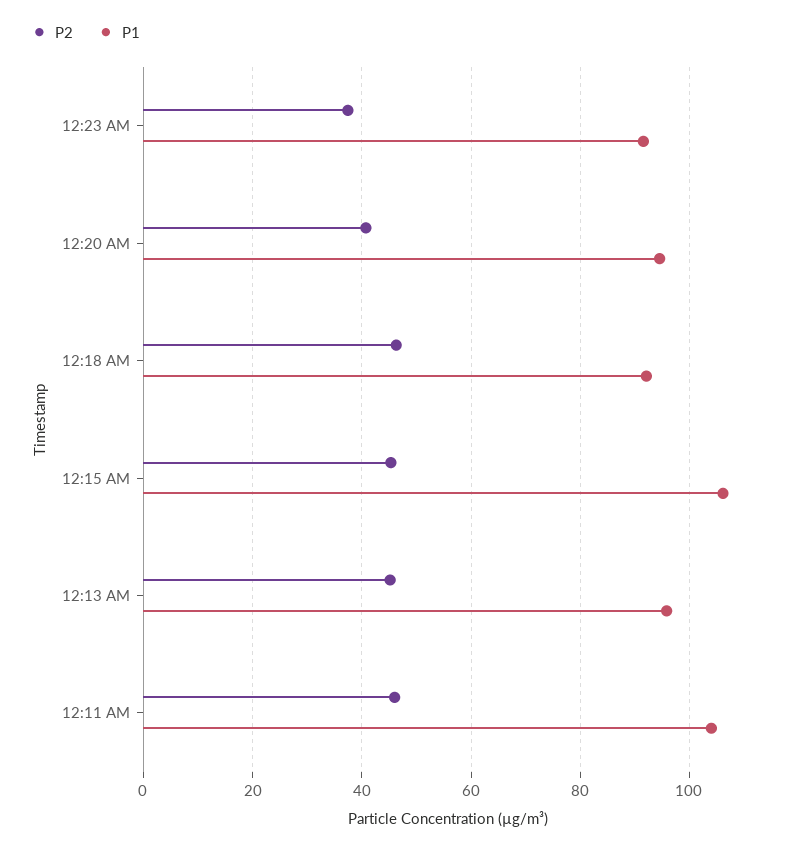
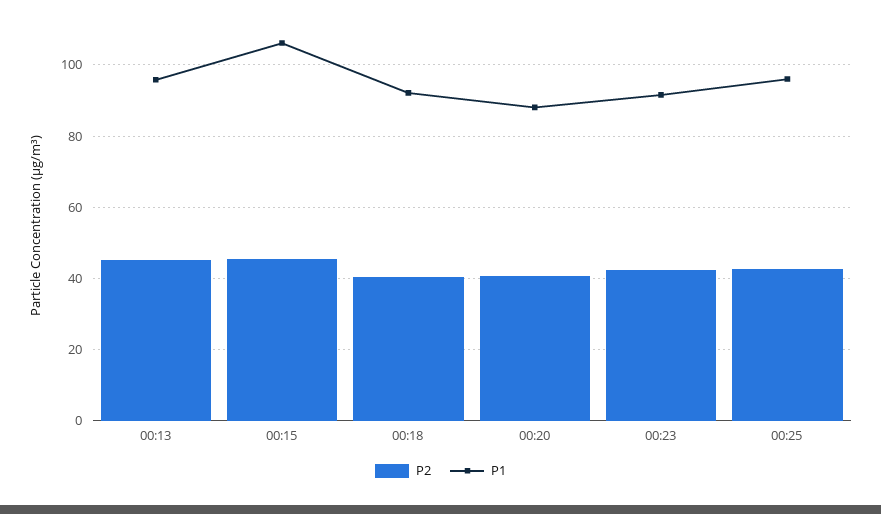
P2, 12:23 AM: 38 -> 42
P1, 12:20 AM: 94 -> 88
P2, 12:18 AM: 46 -> 40
P2, 12:11 AM: 46 -> none
P1, 12:11 AM: 104 -> none
P2, 00:25: none -> 42
P1, 00:25: none -> 96

